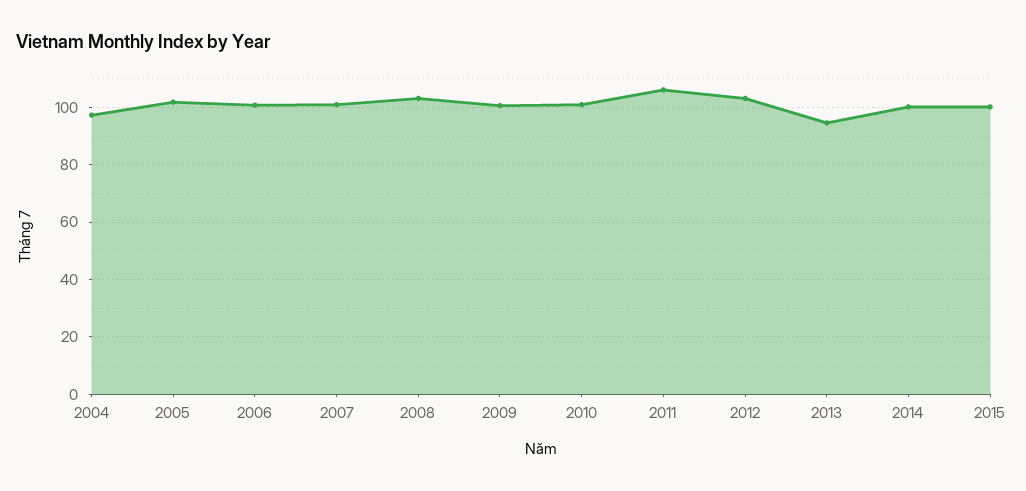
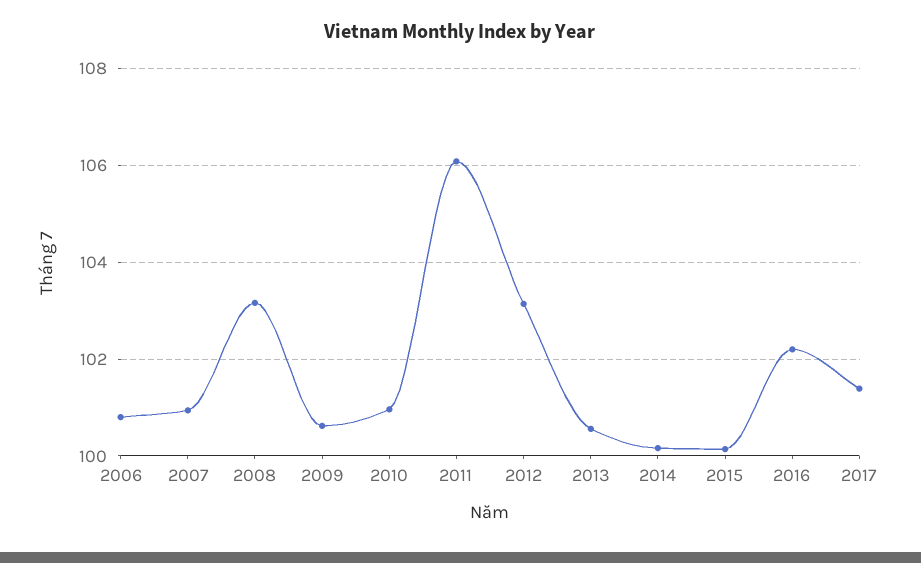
2004: 97.5 -> none
2005: 102.5 -> none
2013: 95 -> 100.6
2016: none -> 102.2
2017: none -> 101.4

